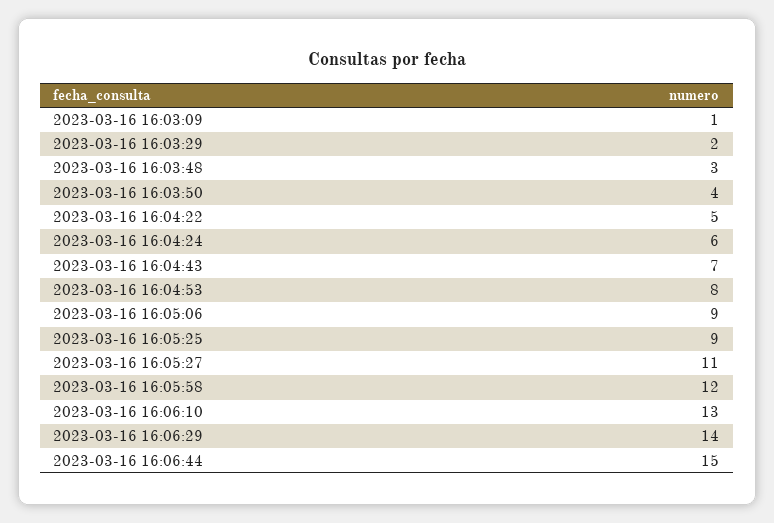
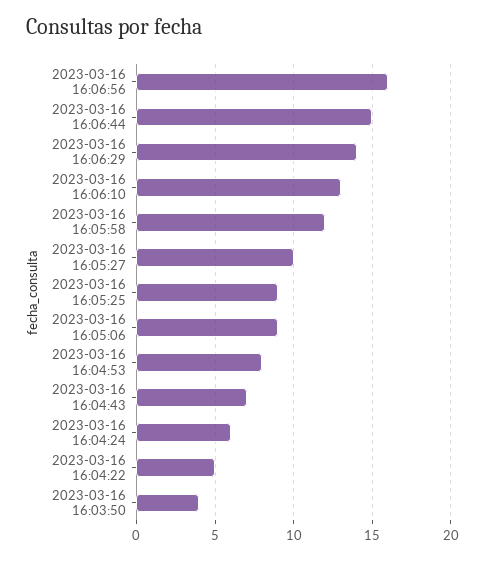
2023-03-16 16:03:09: 1 -> none
2023-03-16 16:03:29: 2 -> none
2023-03-16 16:03:48: 3 -> none
2023-03-16 16:05:27: 11 -> 10
2023-03-16 16:06:56: none -> 16

